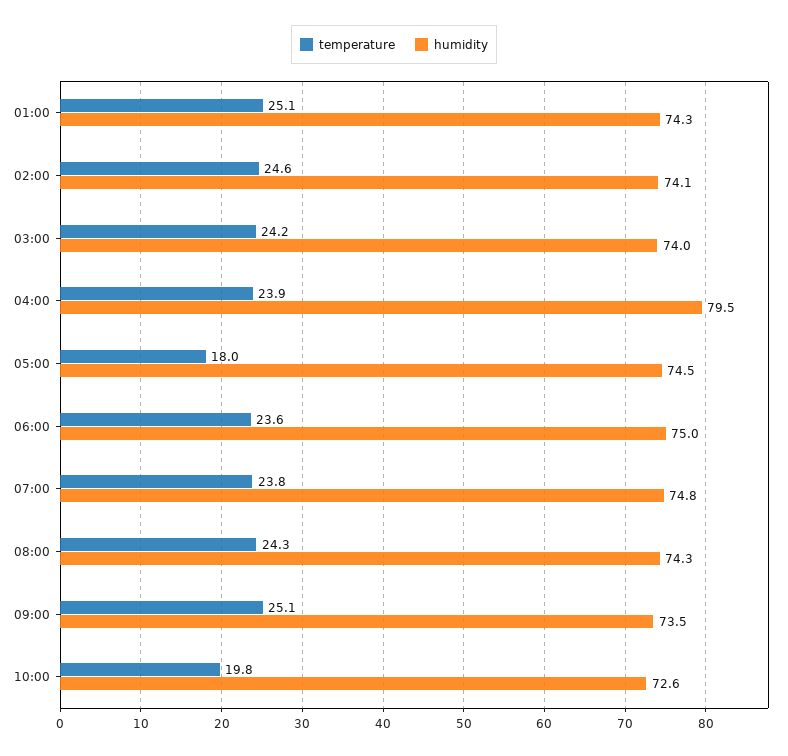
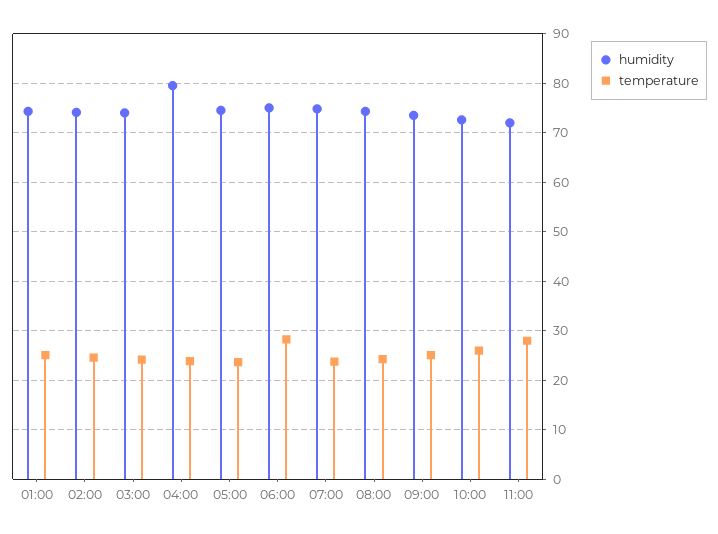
temperature, 05:00: 18 -> 24
temperature, 06:00: 23.6 -> 28
temperature, 10:00: 19.8 -> 26
humidity, 11:00: none -> 72
temperature, 11:00: none -> 28

